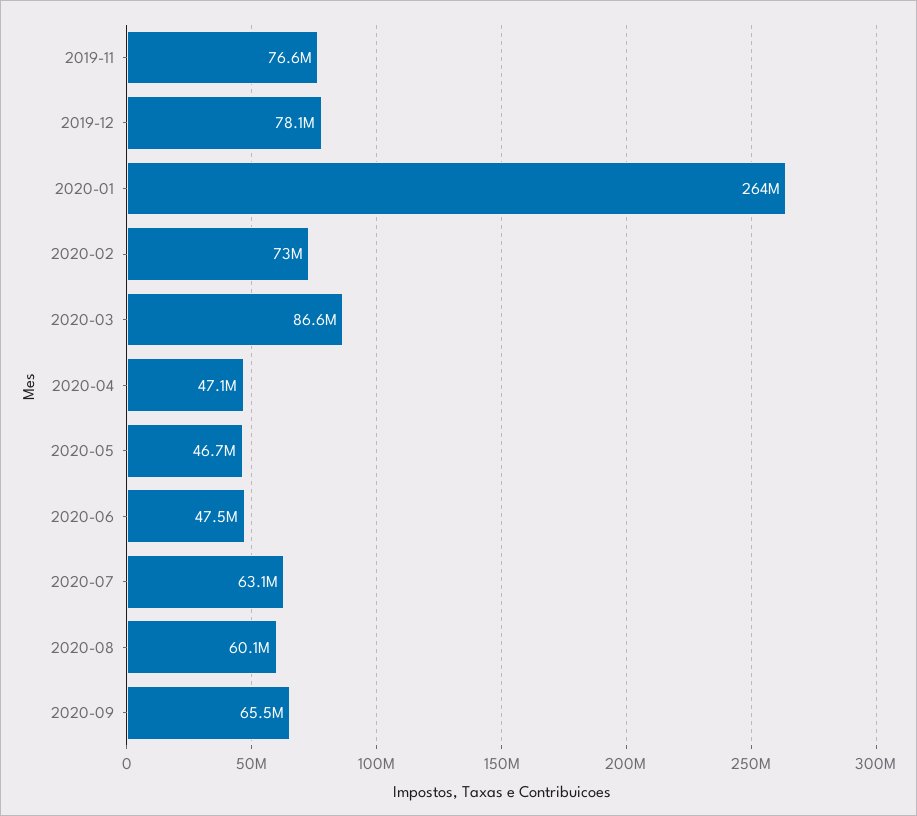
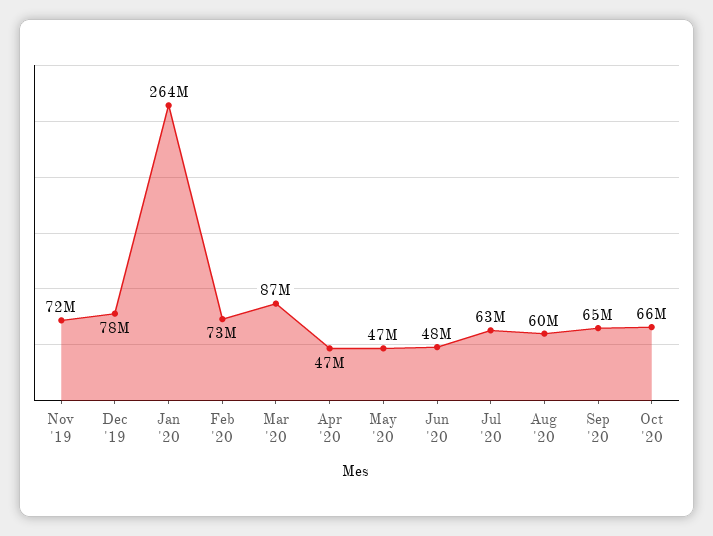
2019-11: 76600000 -> 72000000
Oct '20: none -> 66000000

